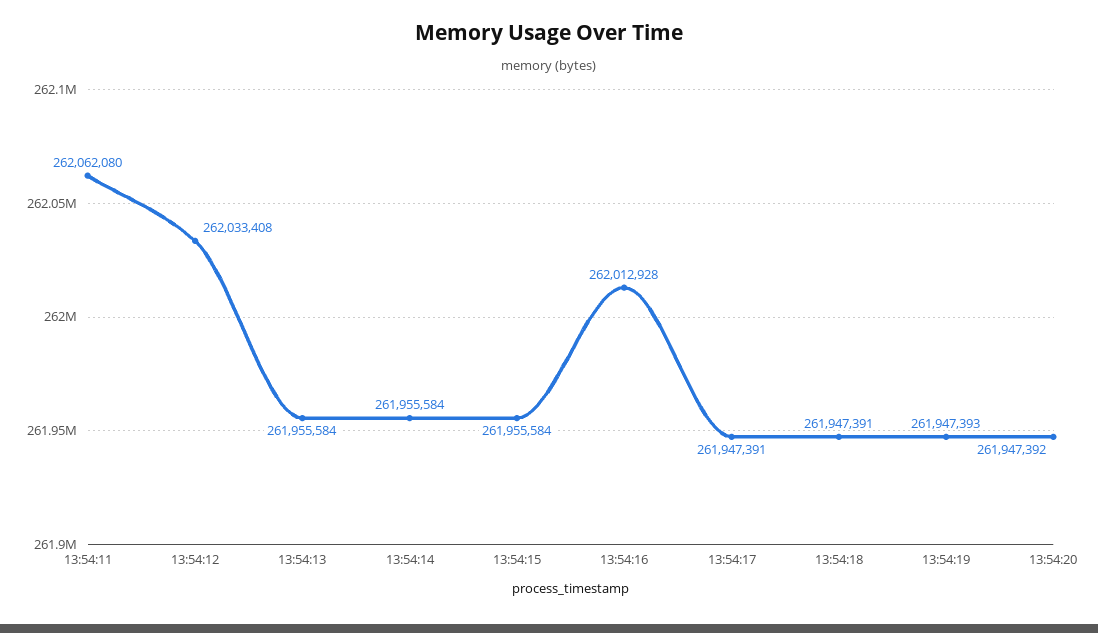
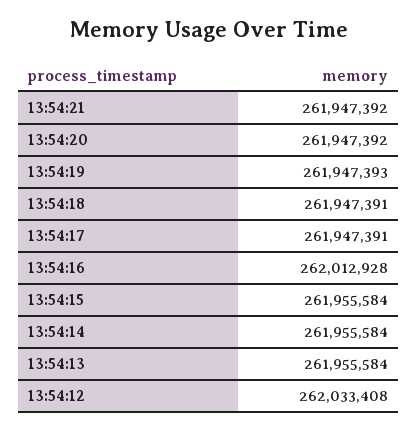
13:54:11: 262062080 -> none
13:54:21: none -> 261947392

